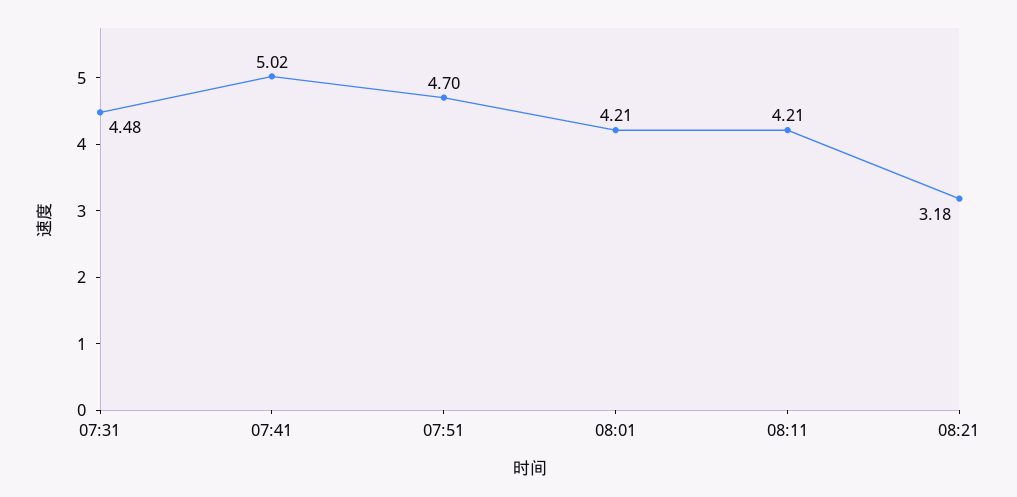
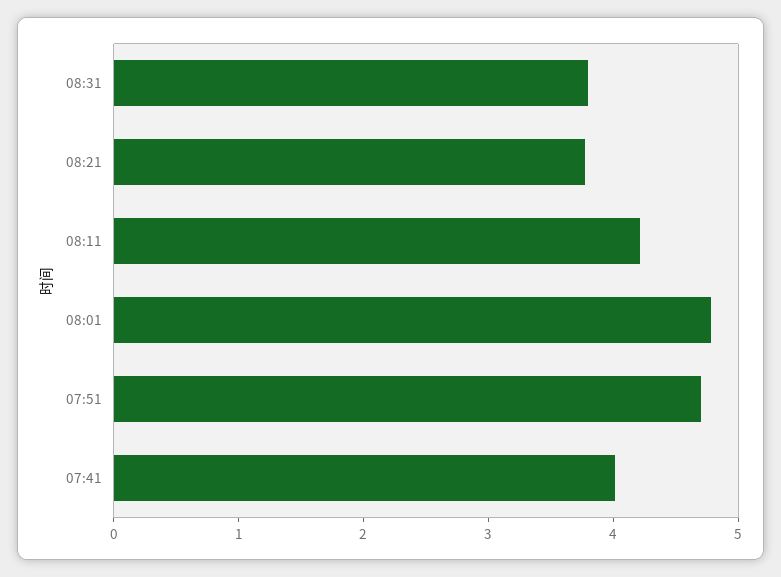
07:31: 4.48 -> none
07:41: 5.02 -> 4
08:01: 4.21 -> 4.8
08:21: 3.18 -> 3.8
08:31: none -> 3.8

